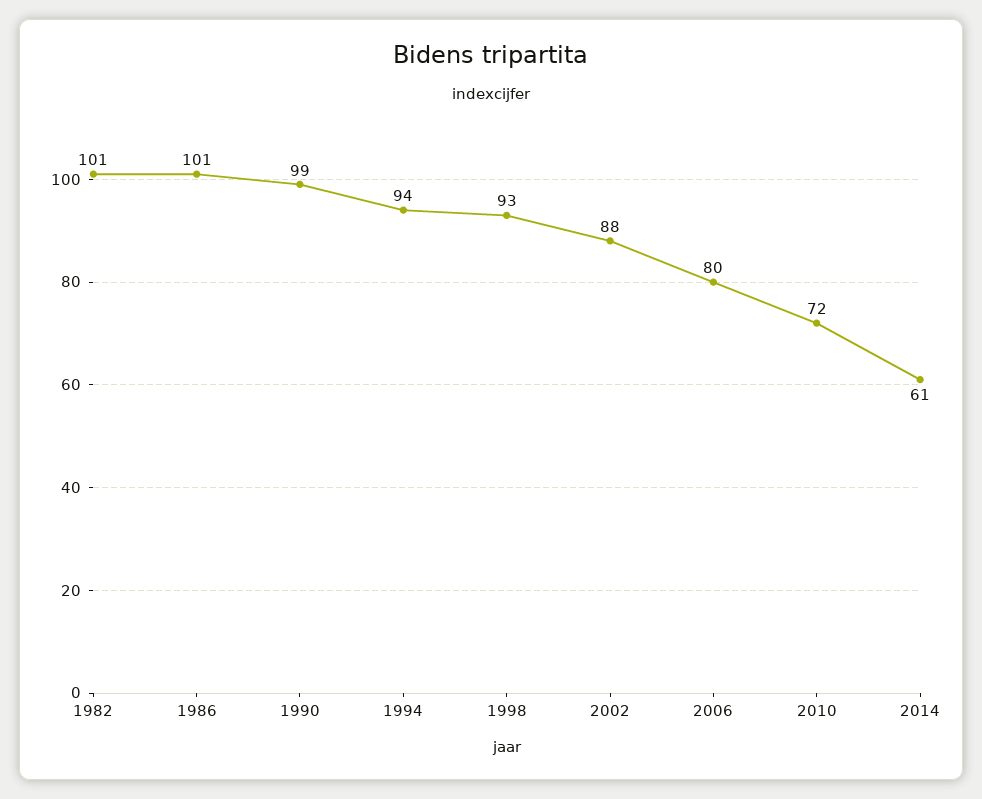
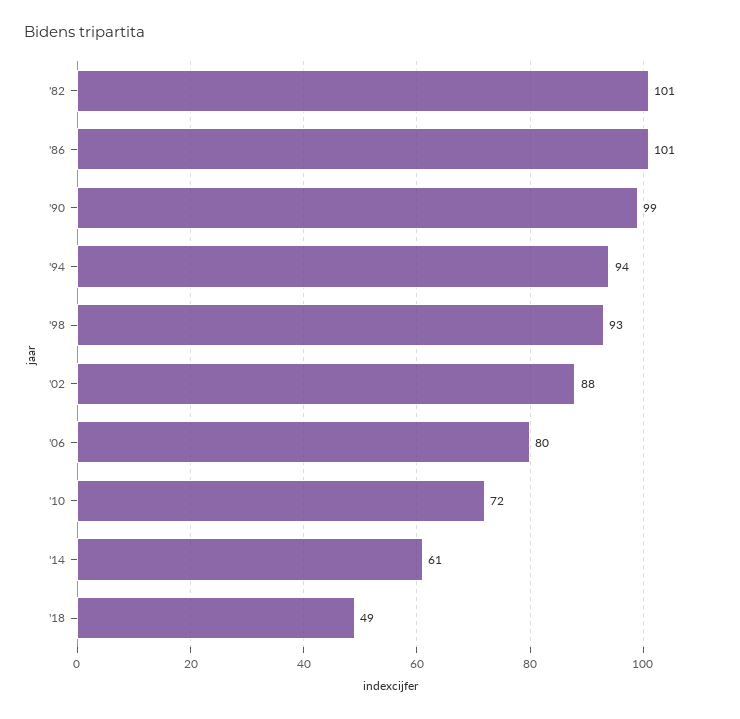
'18: none -> 49

